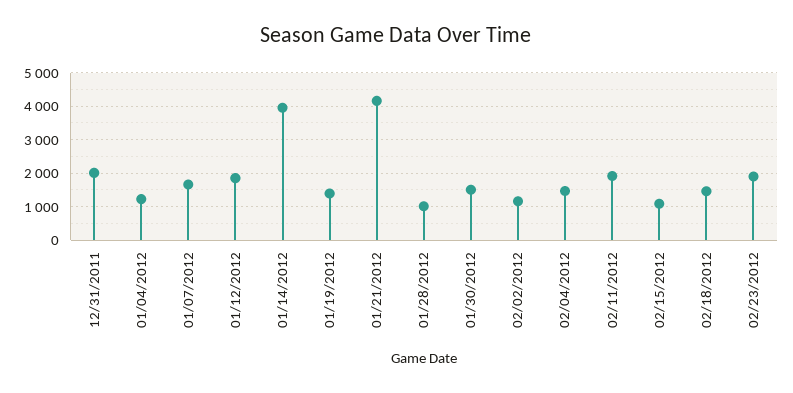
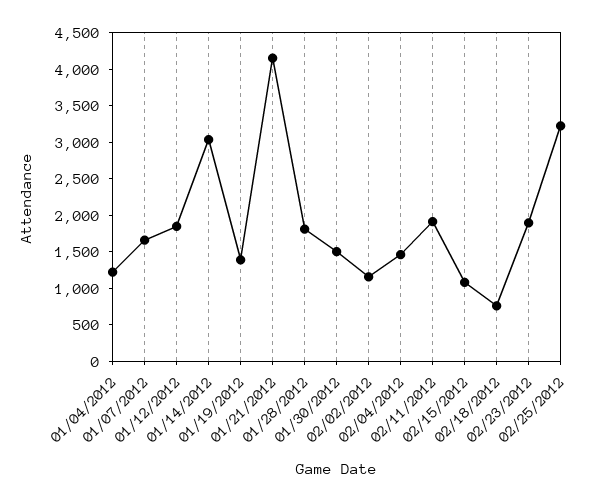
12/31/2011: 2000 -> none
01/14/2012: 4000 -> 3000
01/28/2012: 1000 -> 1750
02/18/2012: 1400 -> 750
02/25/2012: none -> 3250

